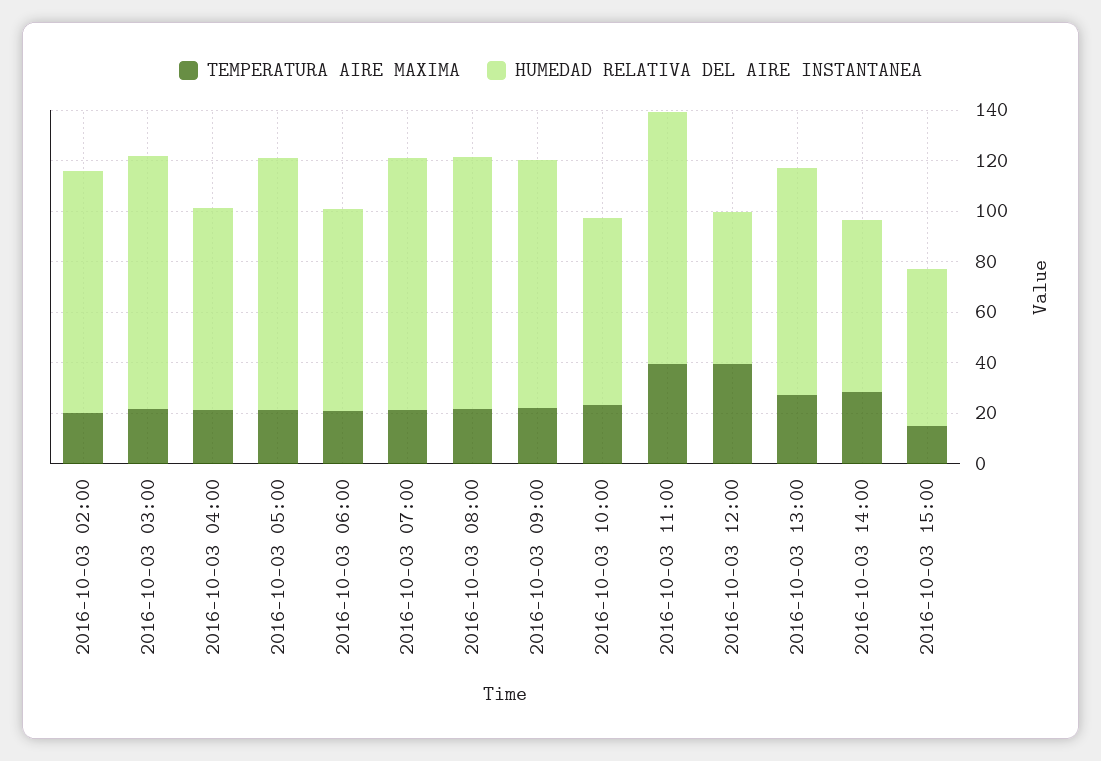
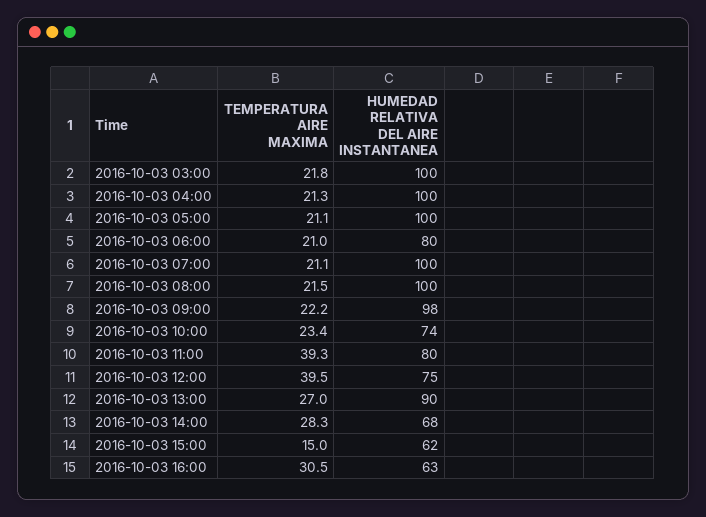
TEMPERATURA AIRE MAXIMA, 2016-10-03 02:00: 20 -> none
HUMEDAD RELATIVA DEL AIRE INSTANTANEA, 2016-10-03 02:00: 95 -> none
HUMEDAD RELATIVA DEL AIRE INSTANTANEA, 2016-10-03 04:00: 80 -> 100
HUMEDAD RELATIVA DEL AIRE INSTANTANEA, 2016-10-03 11:00: 100 -> 80
HUMEDAD RELATIVA DEL AIRE INSTANTANEA, 2016-10-03 12:00: 60 -> 75
TEMPERATURA AIRE MAXIMA, 2016-10-03 16:00: none -> 30.5
HUMEDAD RELATIVA DEL AIRE INSTANTANEA, 2016-10-03 16:00: none -> 63

